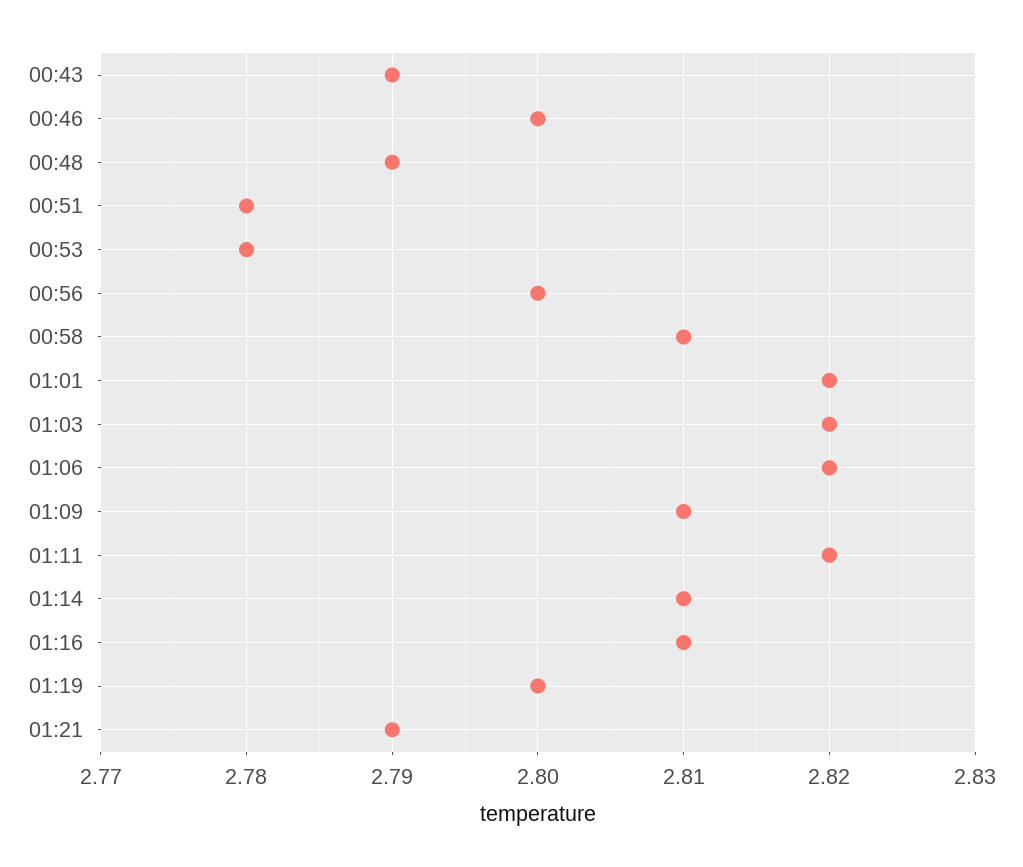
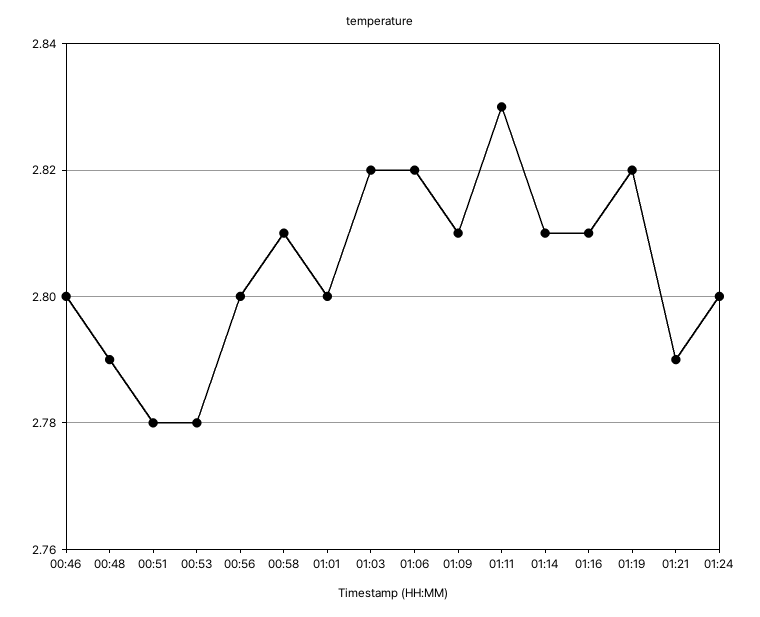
00:43: 2.79 -> none
01:01: 2.82 -> 2.8
01:11: 2.82 -> 2.83
01:19: 2.8 -> 2.82
01:24: none -> 2.8

